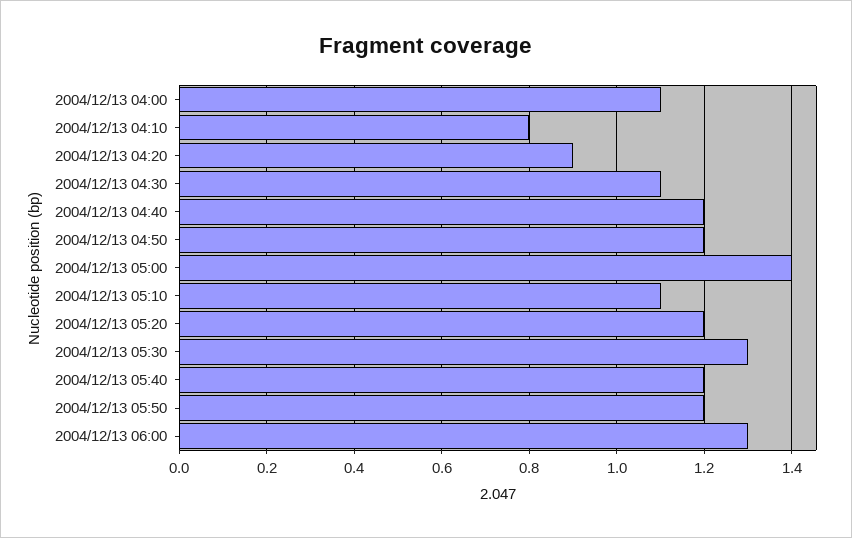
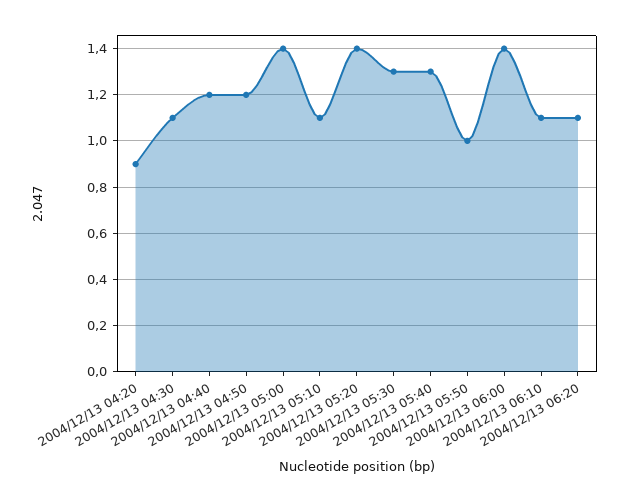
2004/12/13 04:00: 1.1 -> none
2004/12/13 04:10: 0.8 -> none
2004/12/13 05:20: 1.2 -> 1.4
2004/12/13 05:40: 1.2 -> 1.3
2004/12/13 05:50: 1.2 -> 1
2004/12/13 06:00: 1.3 -> 1.4
2004/12/13 06:10: none -> 1.1
2004/12/13 06:20: none -> 1.1

